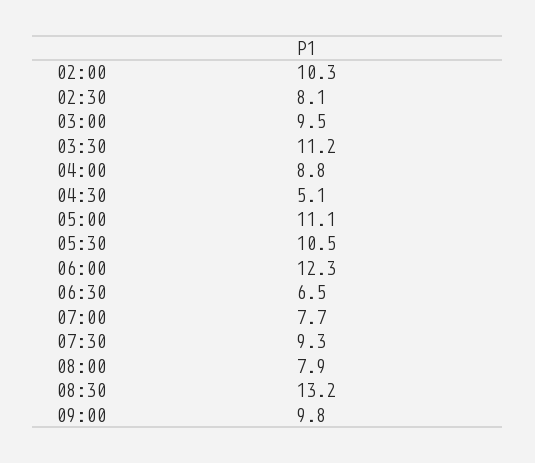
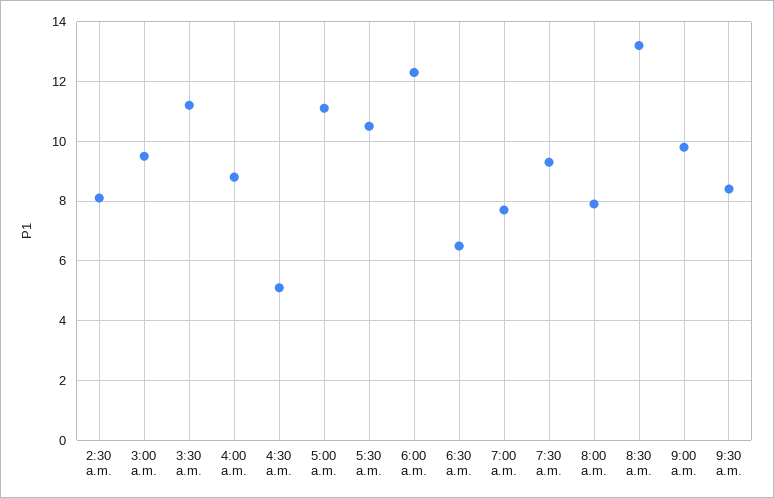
02:00: 10.3 -> none
9:30 a.m.: none -> 8.5

